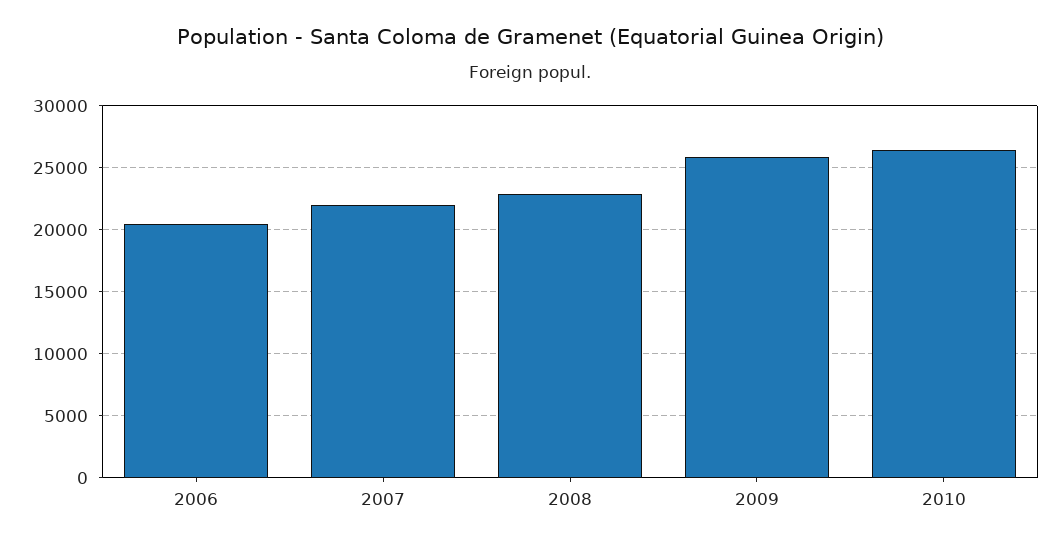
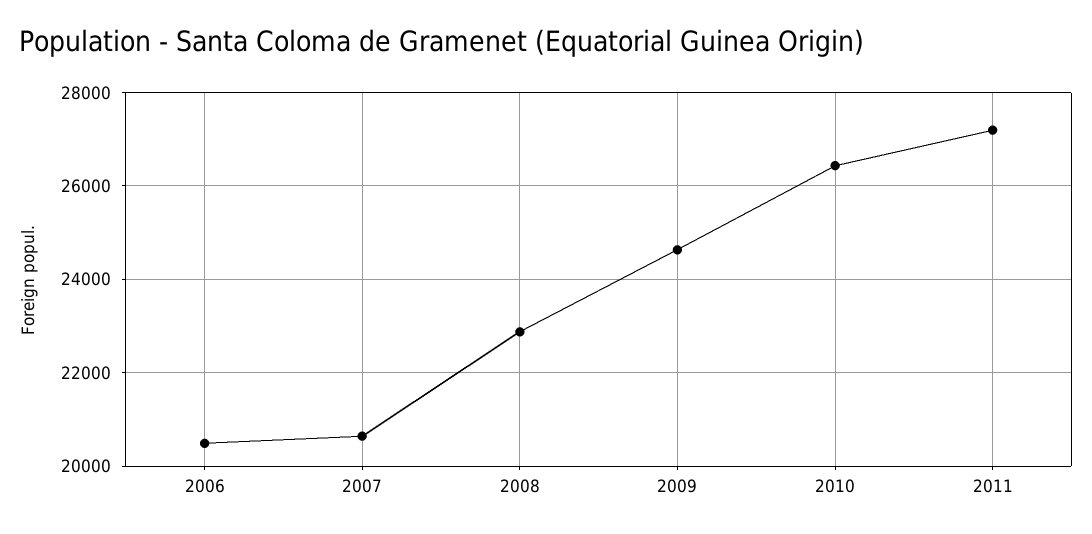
2007: 22000 -> 20600
2009: 26000 -> 24600
2011: none -> 27200

